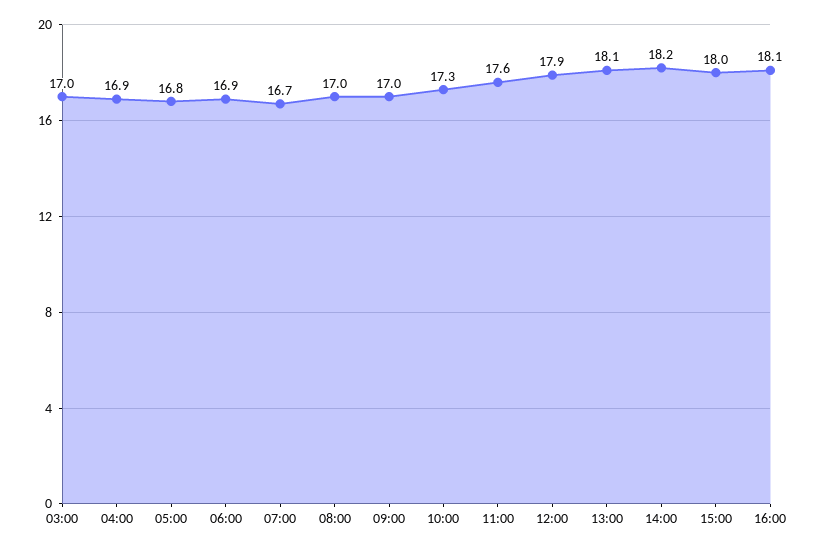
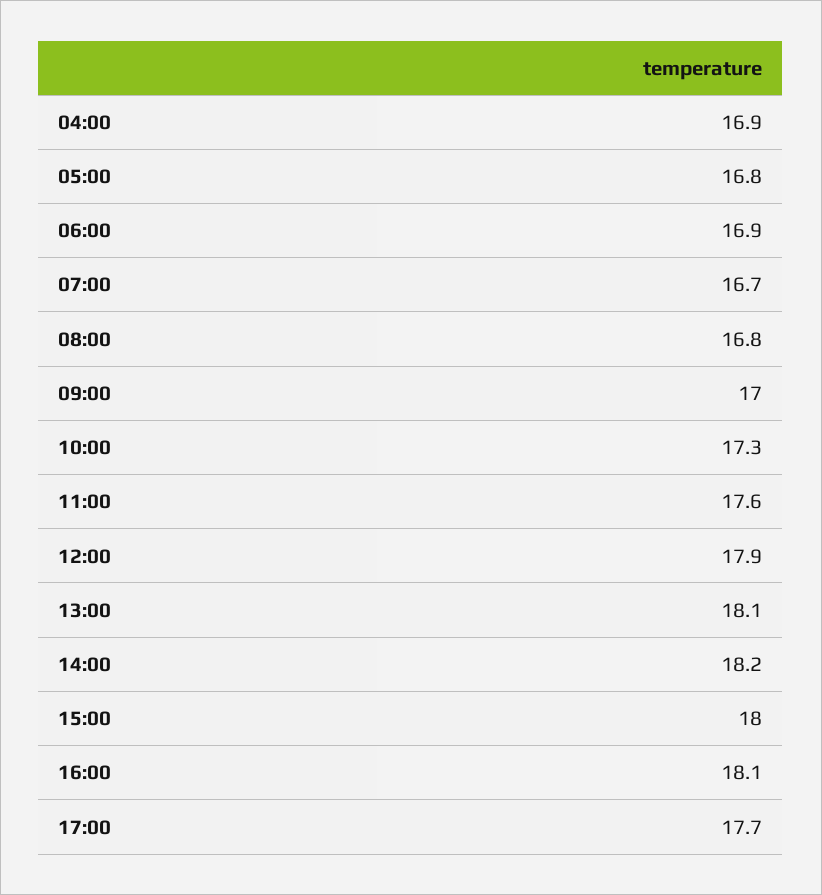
03:00: 17 -> none
08:00: 17 -> 16.8
17:00: none -> 17.7

